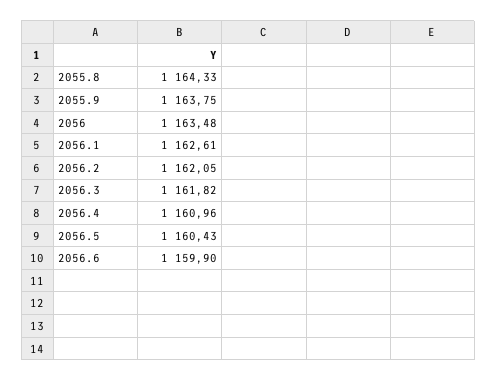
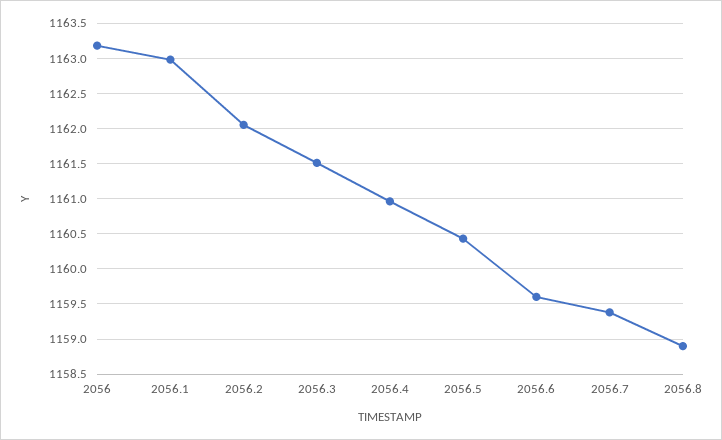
2055.8: 1164.33 -> none
2055.9: 1163.75 -> none
2056: 1163.48 -> 1163.2
2056.1: 1162.61 -> 1163
2056.3: 1161.82 -> 1161.5
2056.6: 1159.9 -> 1159.6
2056.7: none -> 1159.4
2056.8: none -> 1158.9

